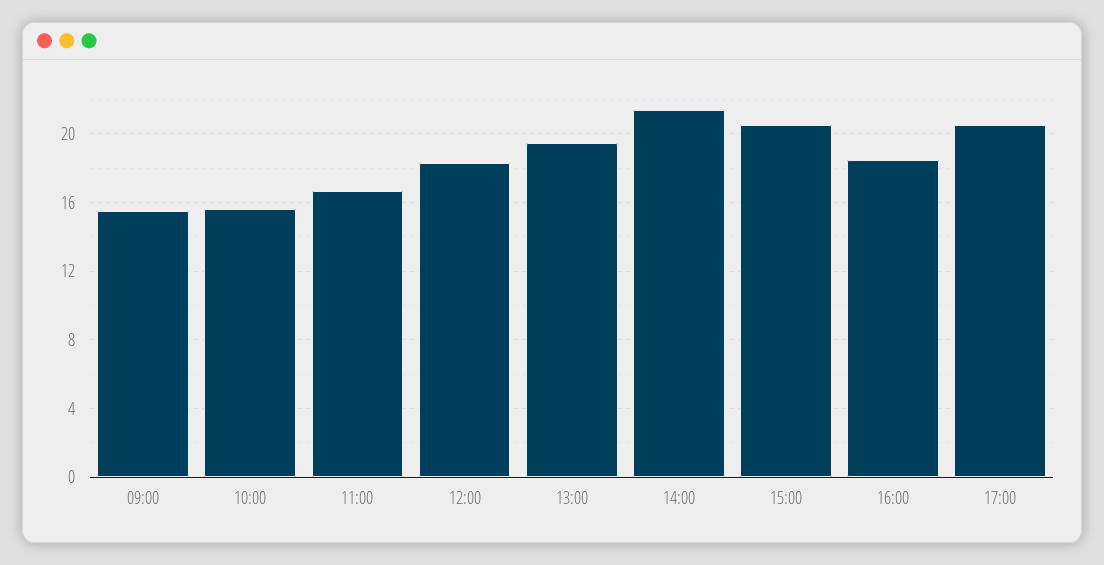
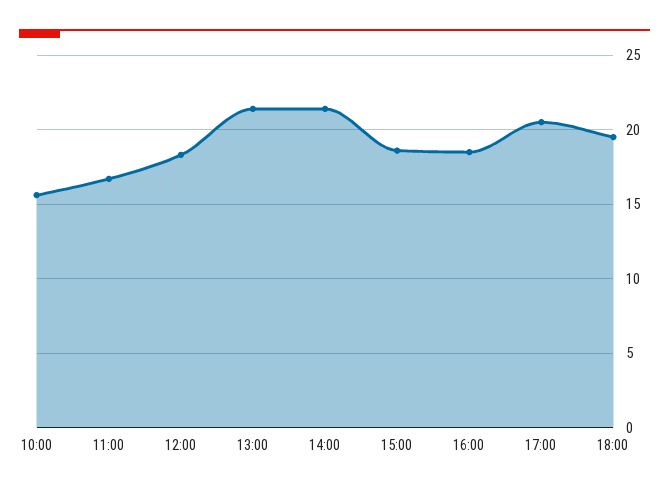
09:00: 15.5 -> none
13:00: 19.5 -> 21.5
15:00: 20.5 -> 18.5
18:00: none -> 19.5

